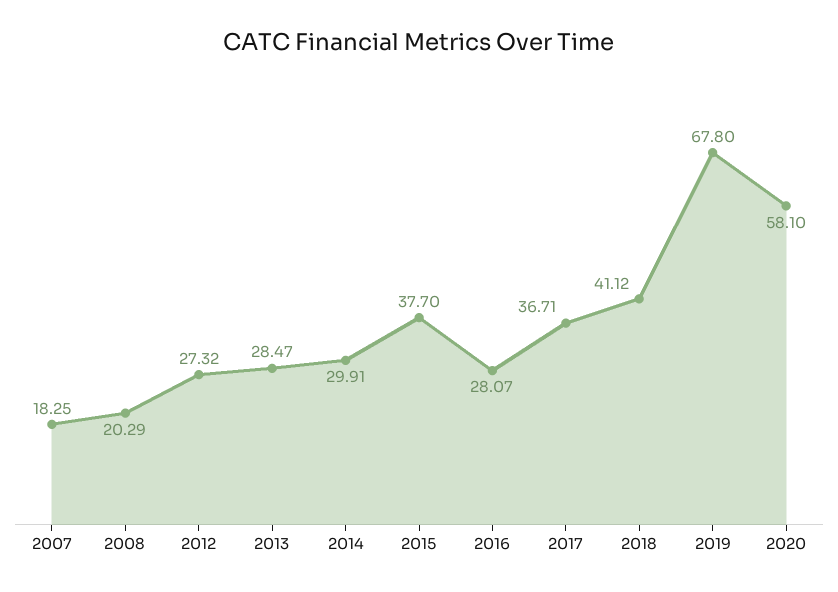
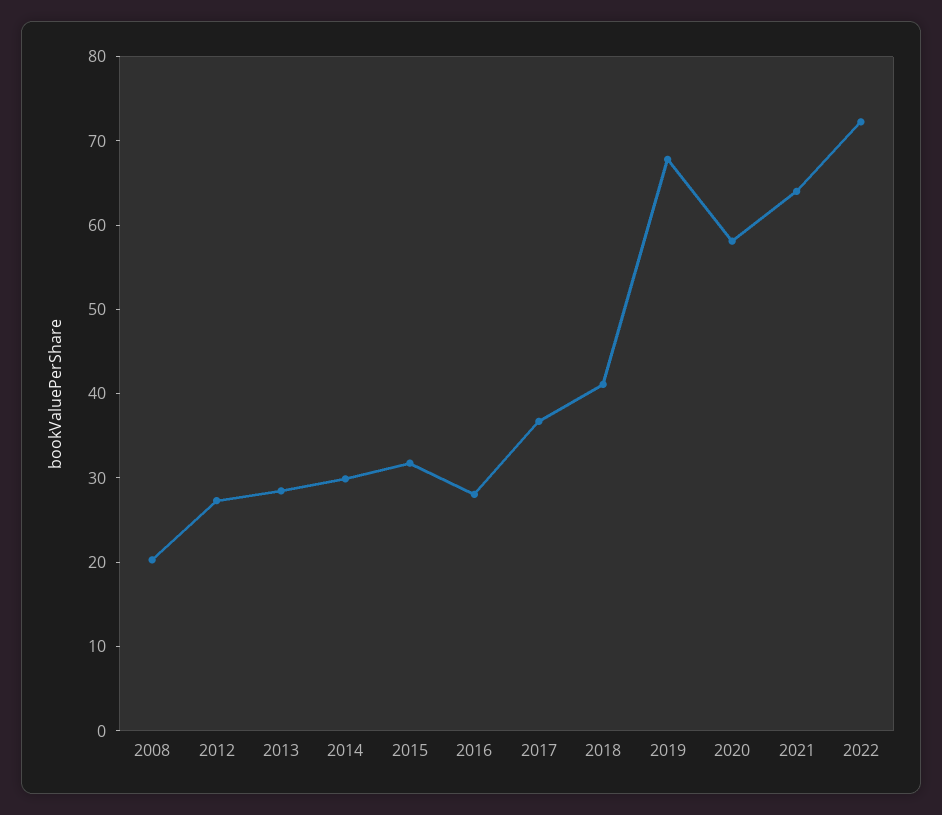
2007: 18.25 -> none
2015: 37.7 -> 32
2021: none -> 64
2022: none -> 72

